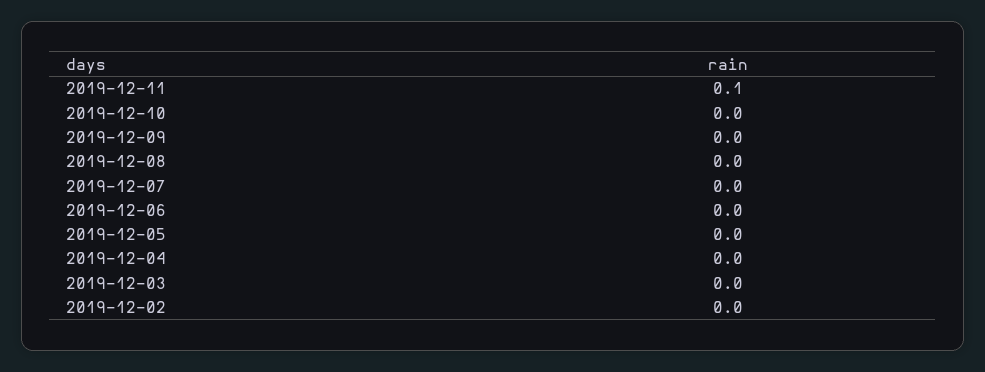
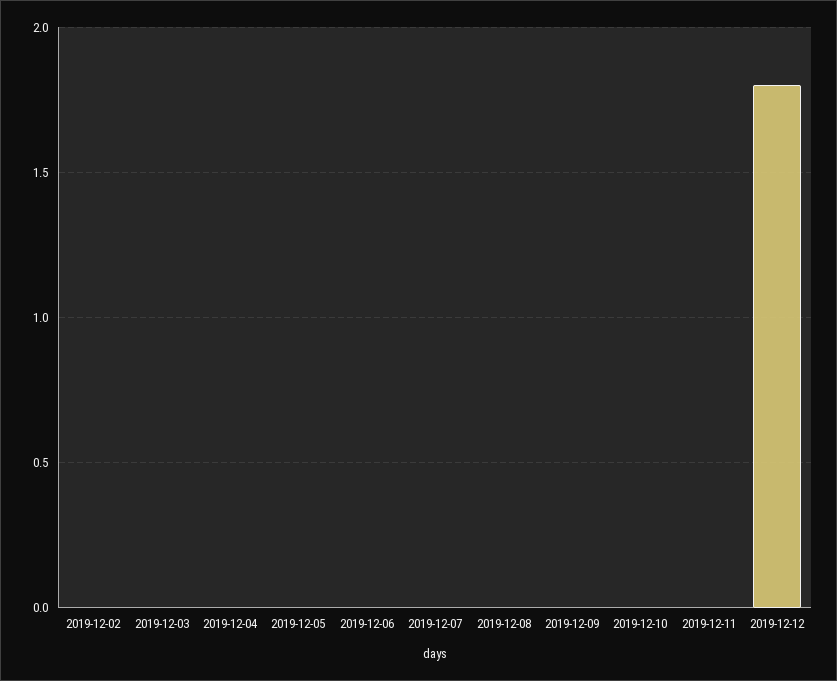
2019-12-11: 0.1 -> 0
2019-12-12: none -> 1.8

